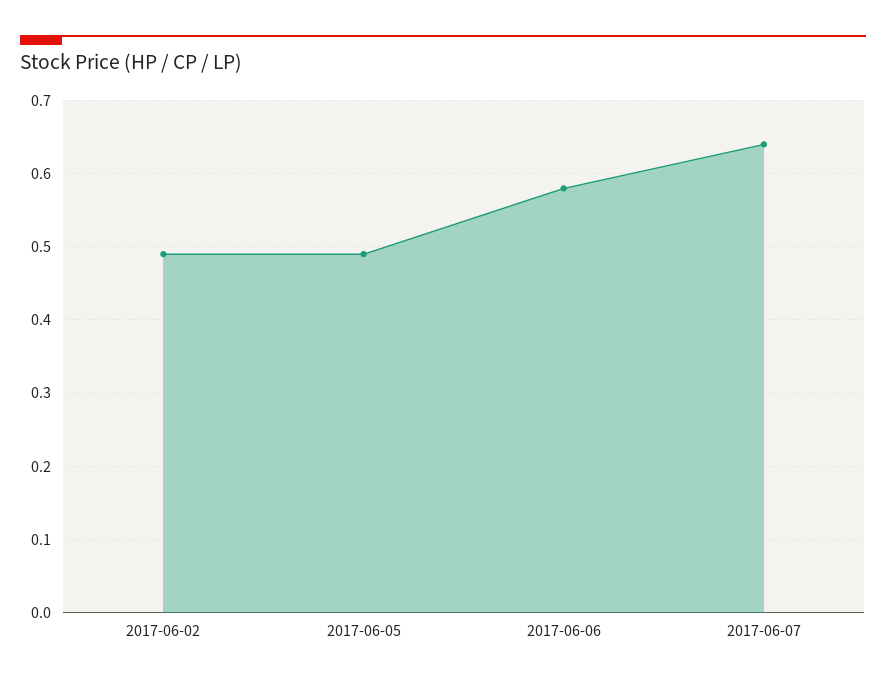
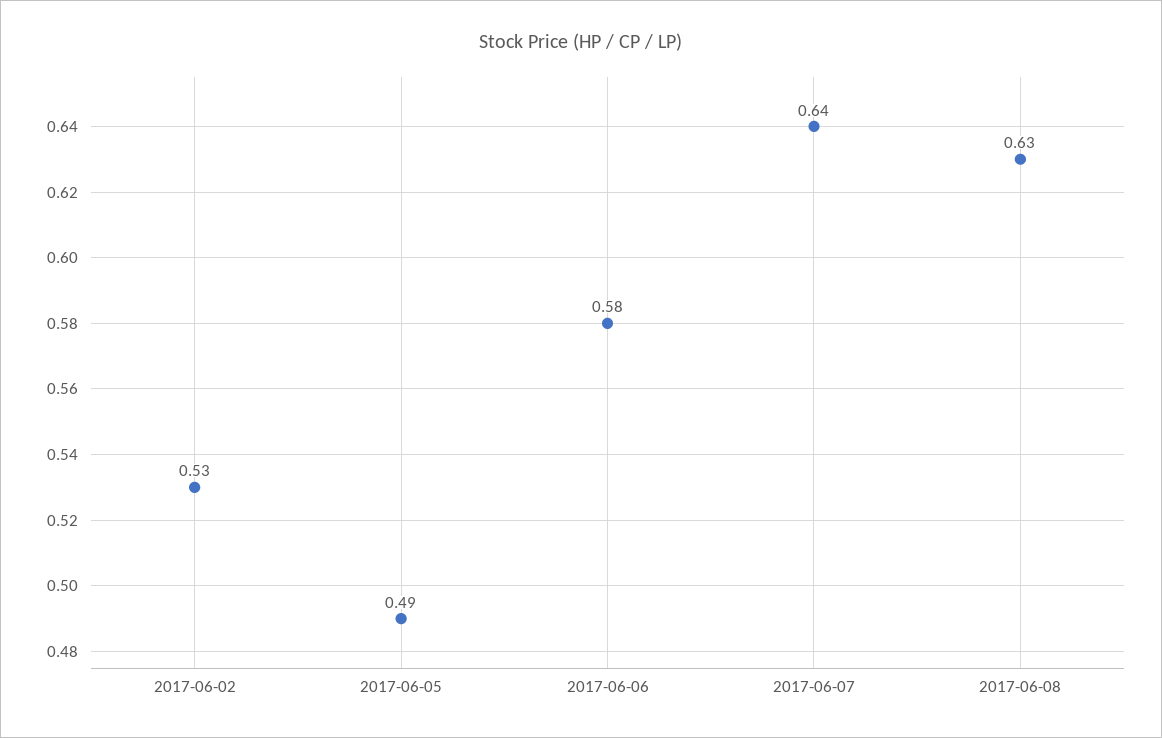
2017-06-02: 0.49 -> 0.53
2017-06-08: none -> 0.63

